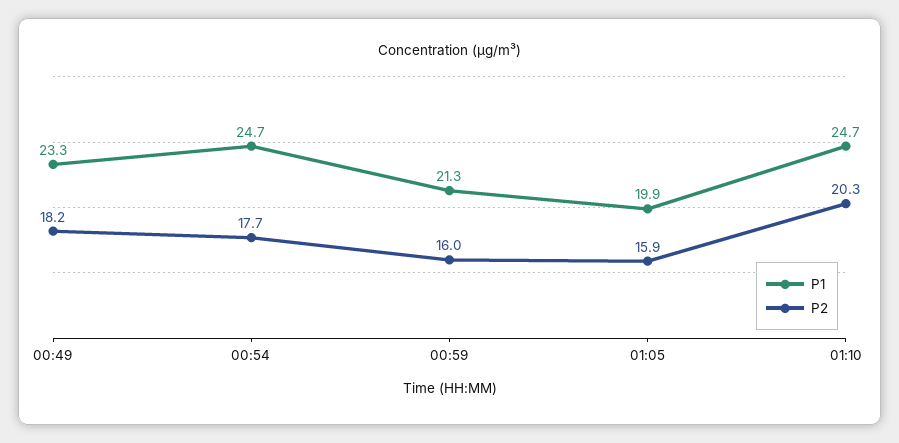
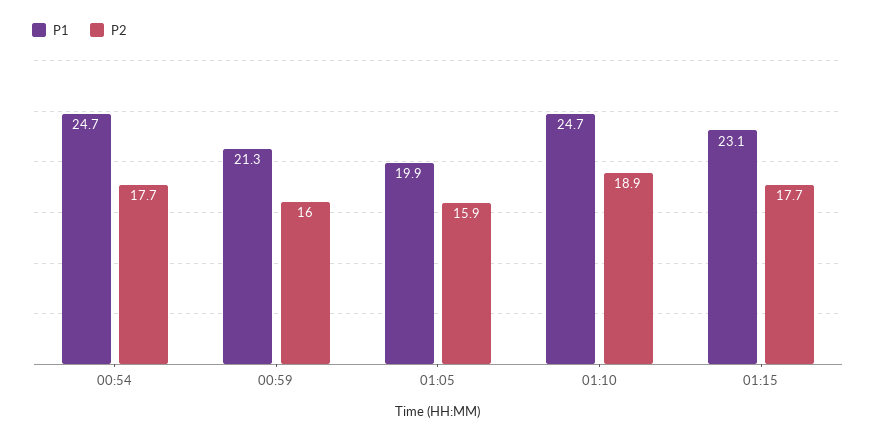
P1, 00:49: 23.3 -> none
P2, 00:49: 18.2 -> none
P2, 01:10: 20.3 -> 18.9
P1, 01:15: none -> 23.1
P2, 01:15: none -> 17.7

